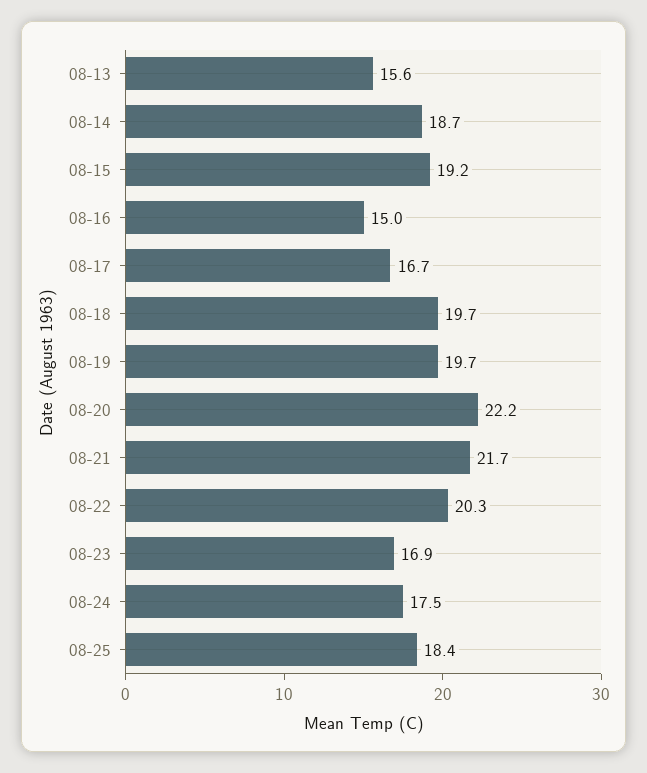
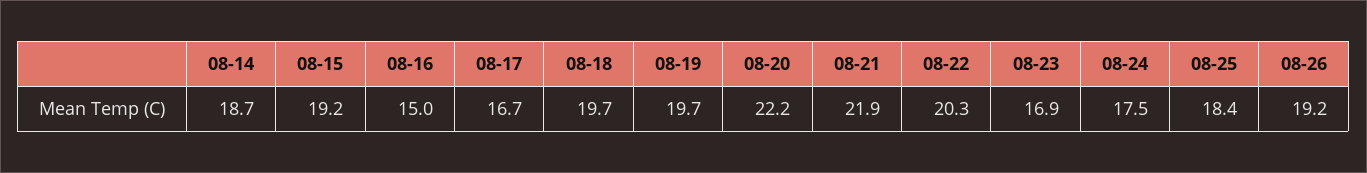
08-13: 15.6 -> none
08-21: 21.7 -> 21.9
08-26: none -> 19.2

